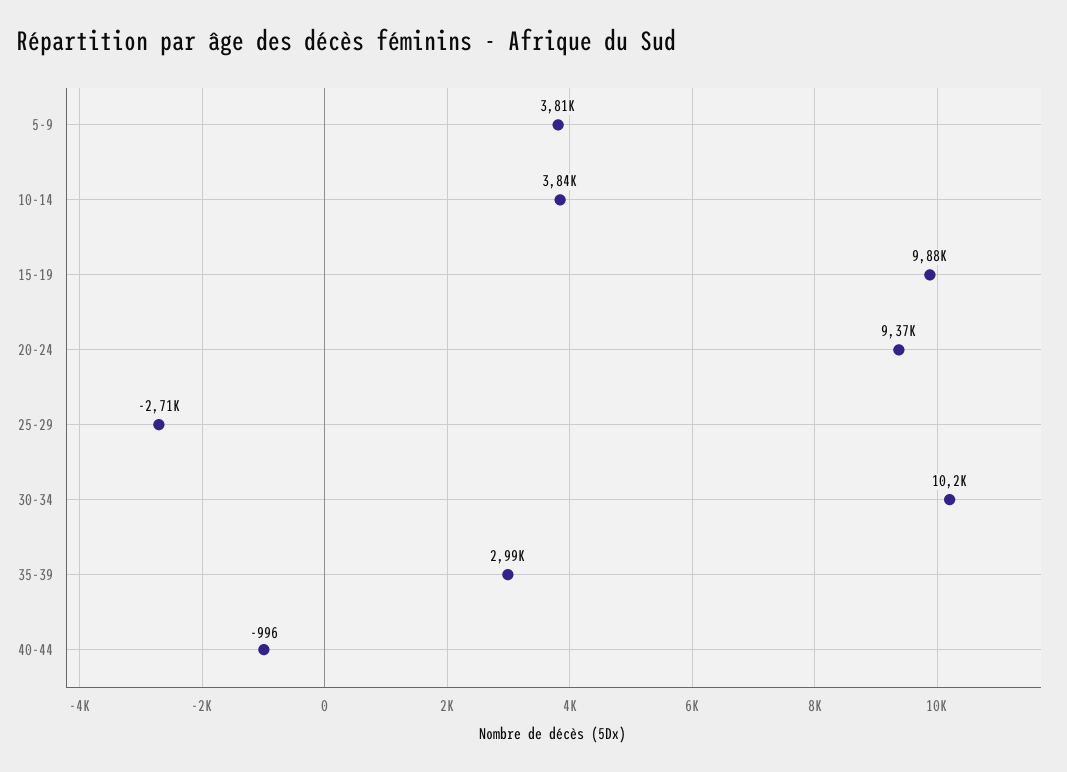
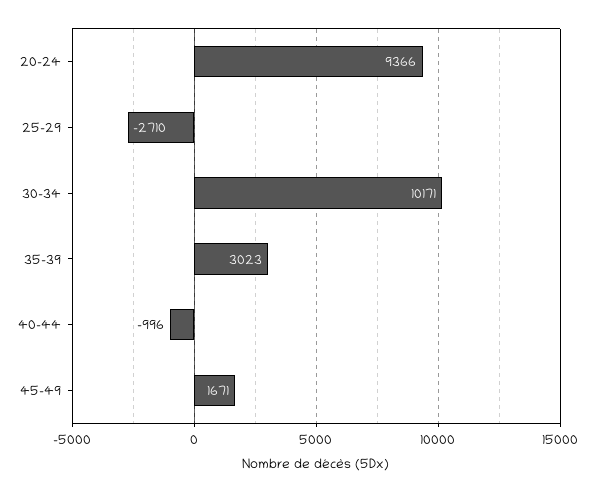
5-9: 3810 -> none
10-14: 3840 -> none
15-19: 9880 -> none
35-39: 2990 -> 3023
45-49: none -> 1671

